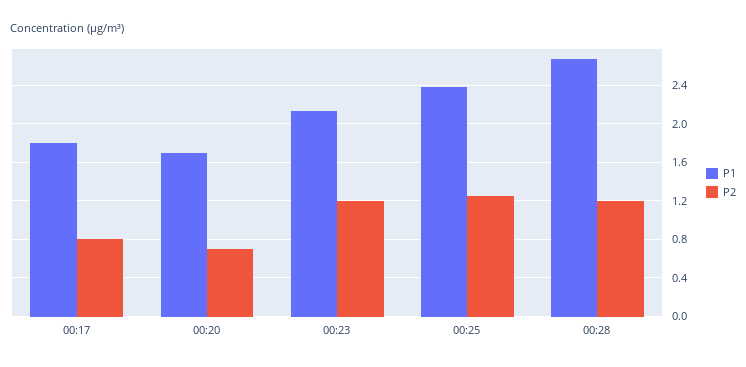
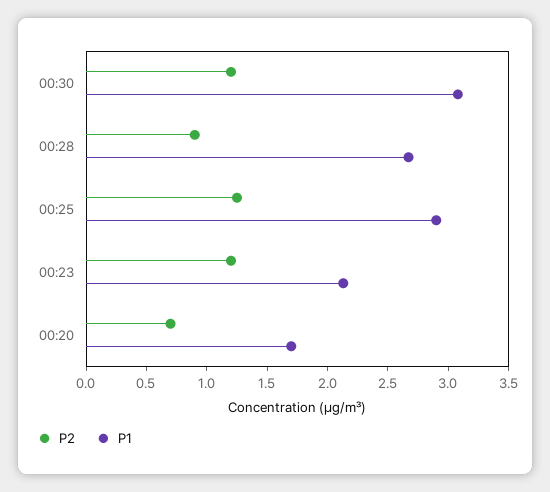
P1, 00:17: 1.8 -> none
P2, 00:17: 0.8 -> none
P1, 00:25: 2.4 -> 2.9
P2, 00:28: 1.2 -> 0.9
P2, 00:30: none -> 1.2
P1, 00:30: none -> 3.1

